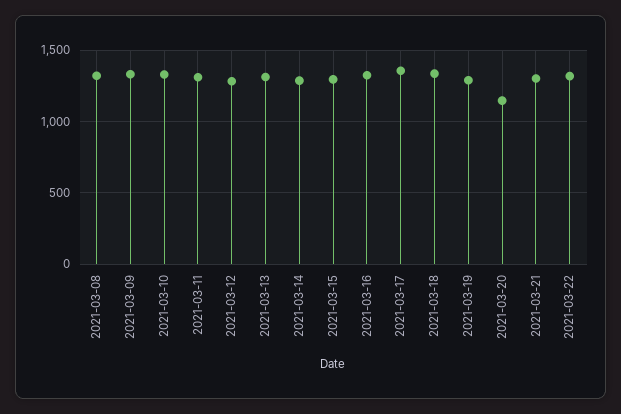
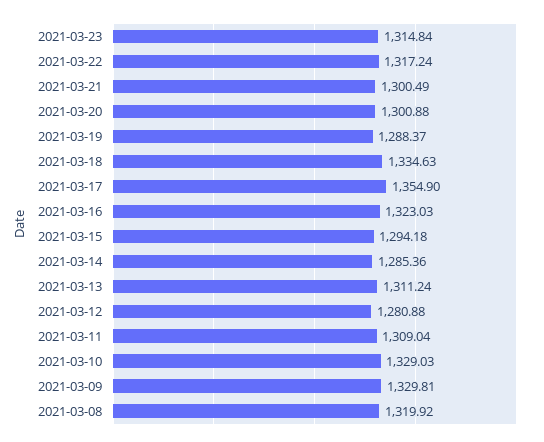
2021-03-20: 1150 -> 1300.88
2021-03-23: none -> 1314.84

